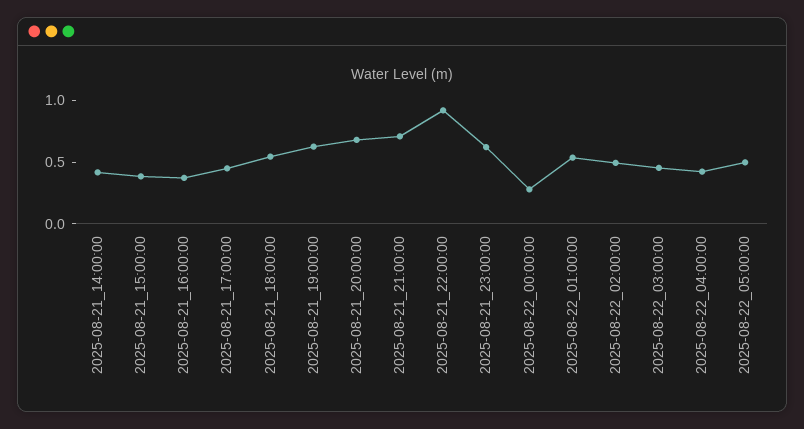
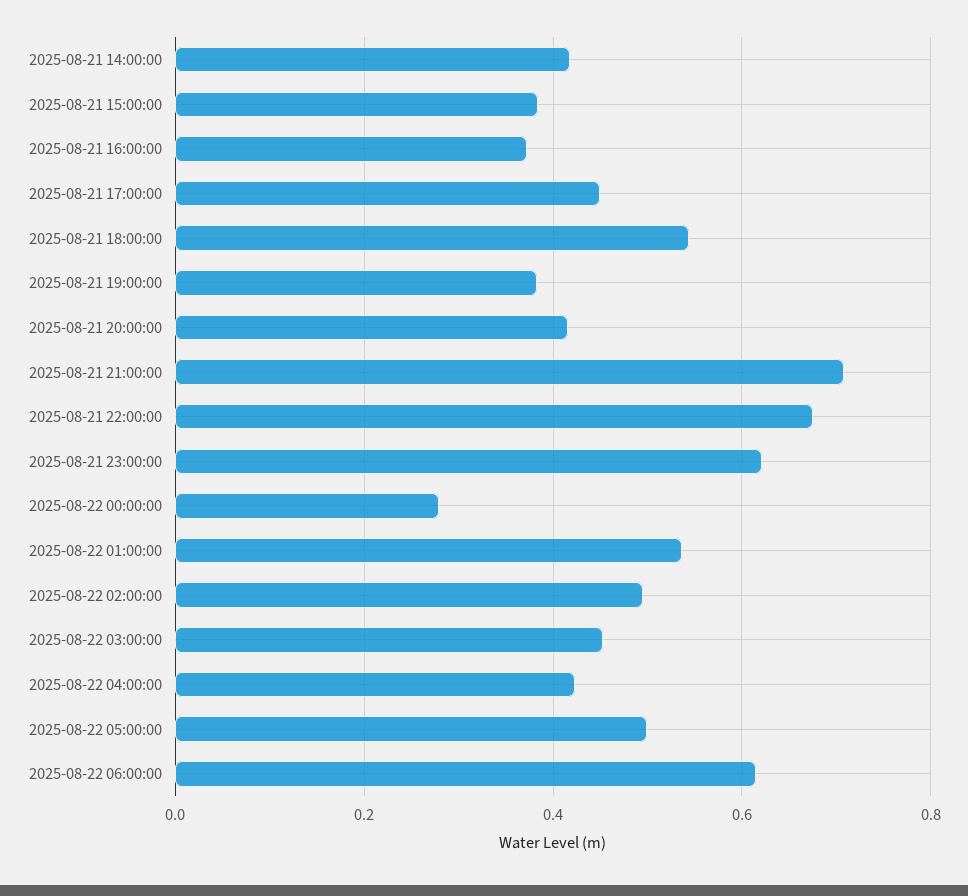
2025-08-21_19:00:00: 0.6 -> 0.38
2025-08-21_20:00:00: 0.7 -> 0.42
2025-08-21_22:00:00: 0.9 -> 0.68
2025-08-22 06:00:00: none -> 0.62

